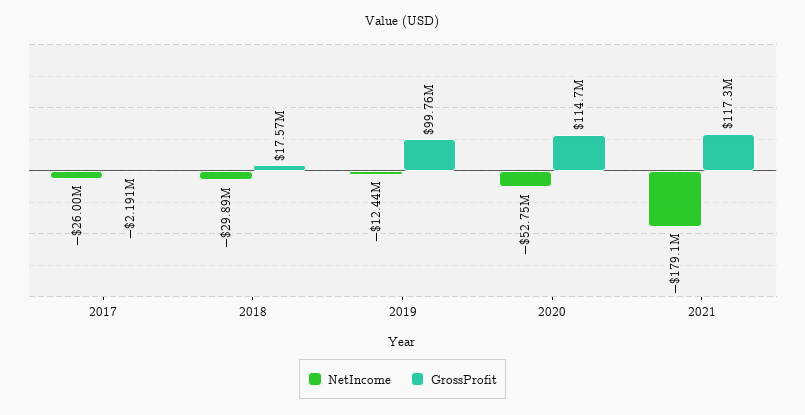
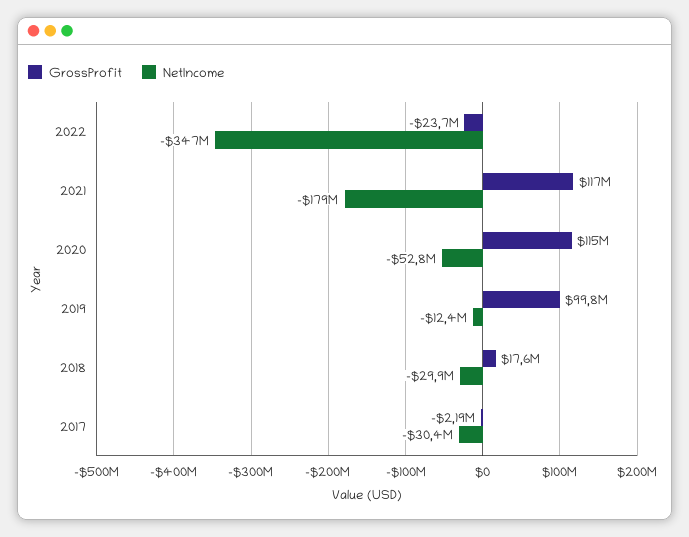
NetIncome, 2017: -26000000 -> -30400000
GrossProfit, 2022: none -> -23700000
NetIncome, 2022: none -> -347000000

